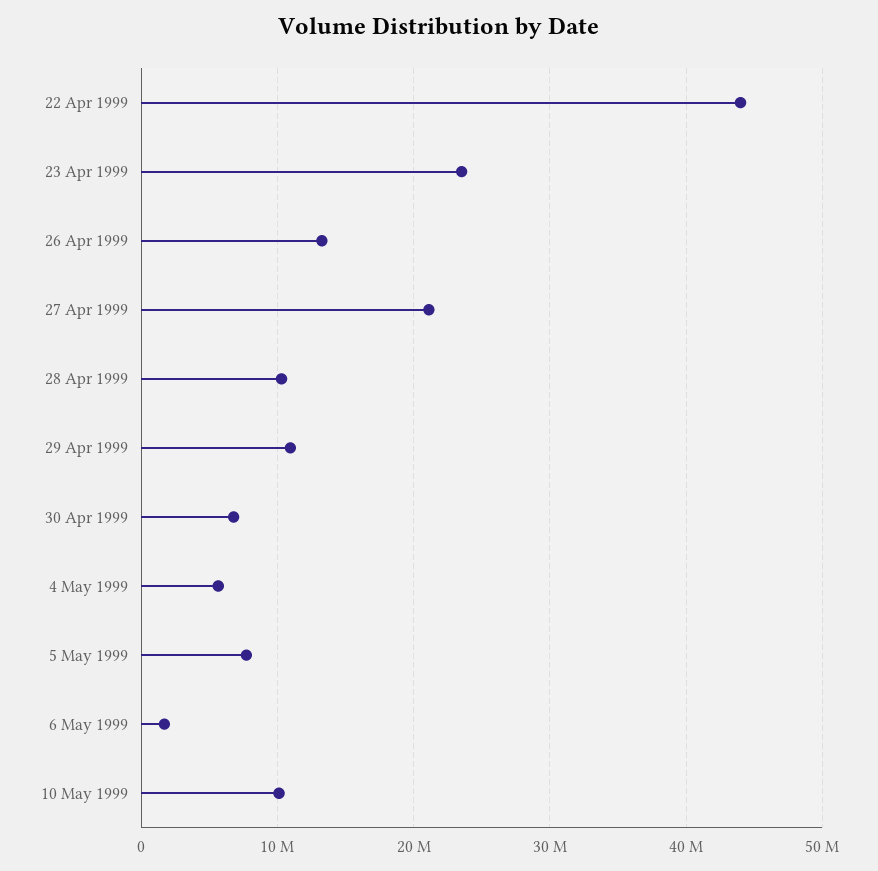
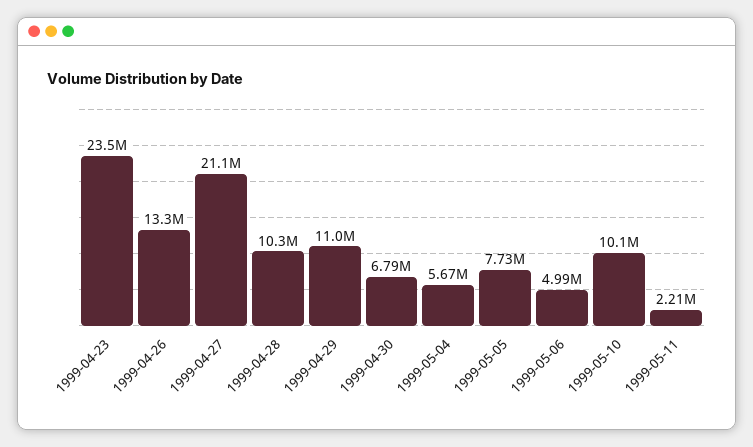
22 Apr 1999: 44000000 -> none
6 May 1999: 2000000 -> 4990000
1999-05-11: none -> 2210000

